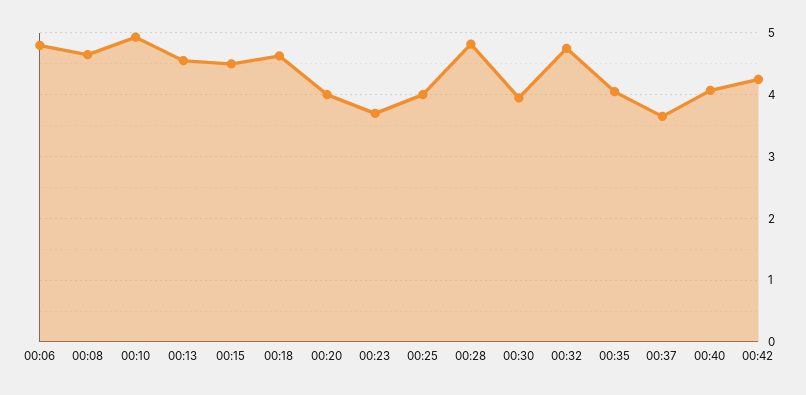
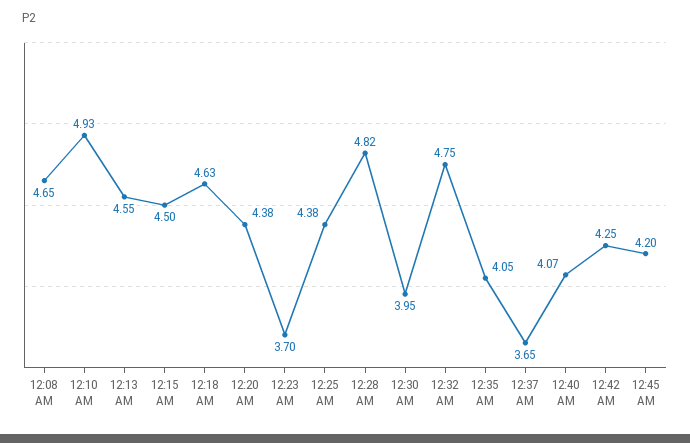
00:06: 4.8 -> none
00:20: 4 -> 4.38
00:25: 4 -> 4.38
12:45 AM: none -> 4.2

